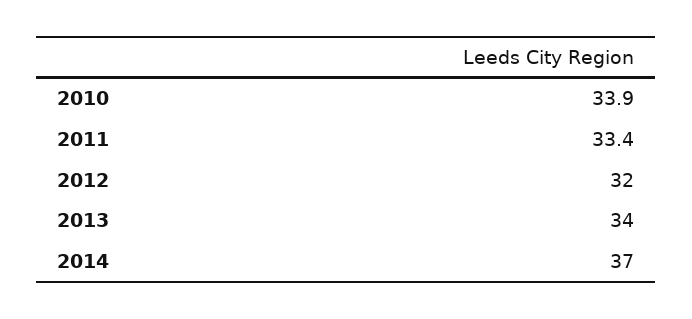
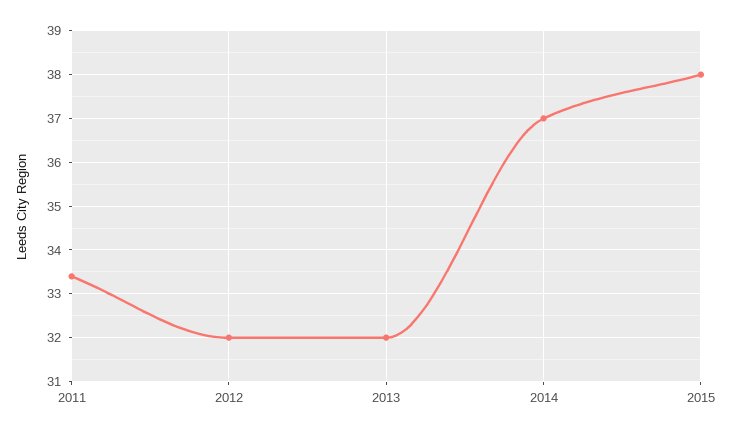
2010: 33.9 -> none
2013: 34 -> 32
2015: none -> 38

